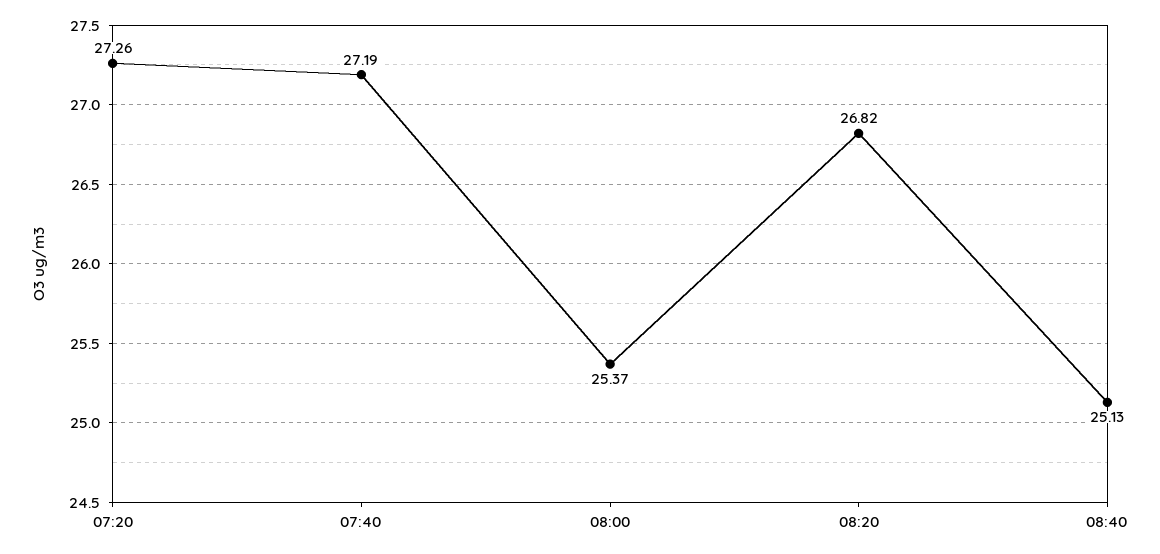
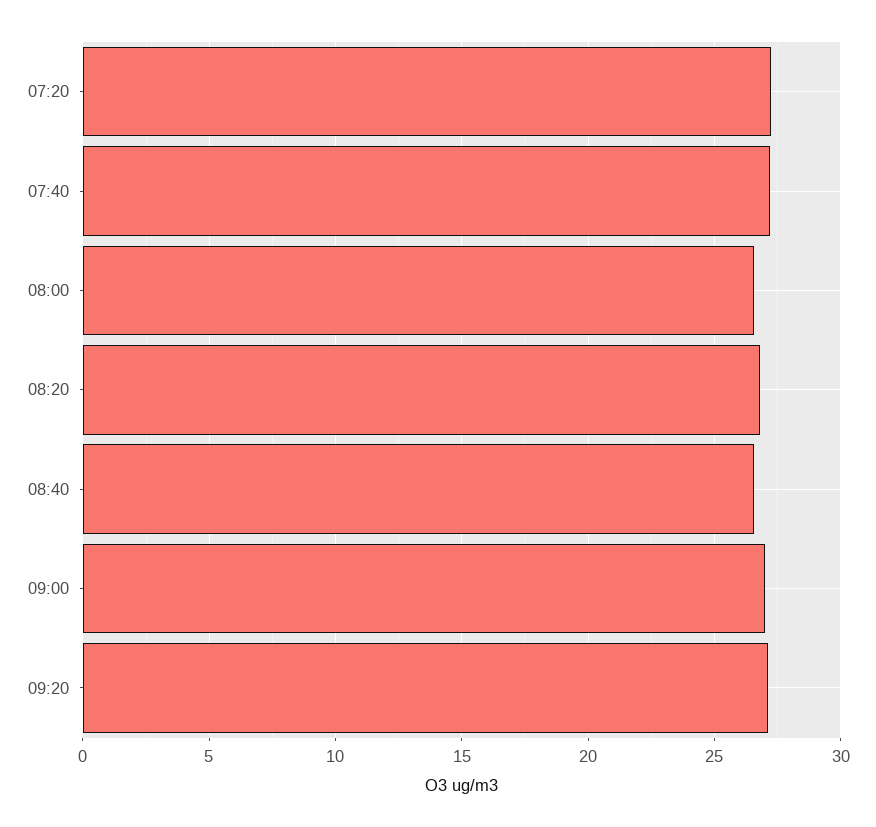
08:00: 25.37 -> 26.5
08:40: 25.13 -> 26.5
09:00: none -> 27
09:20: none -> 27

